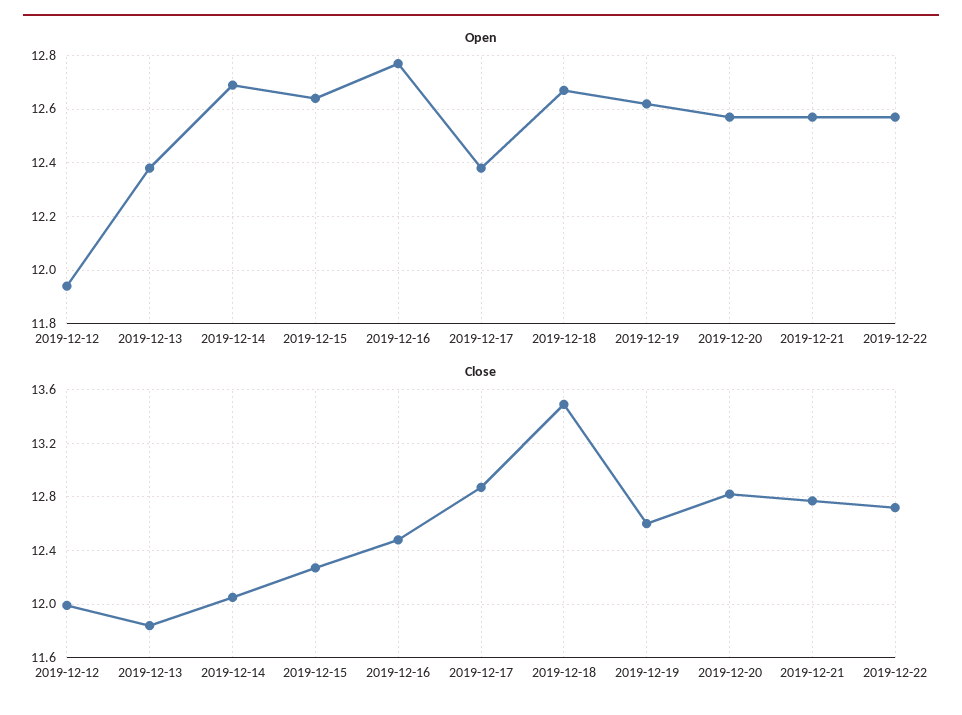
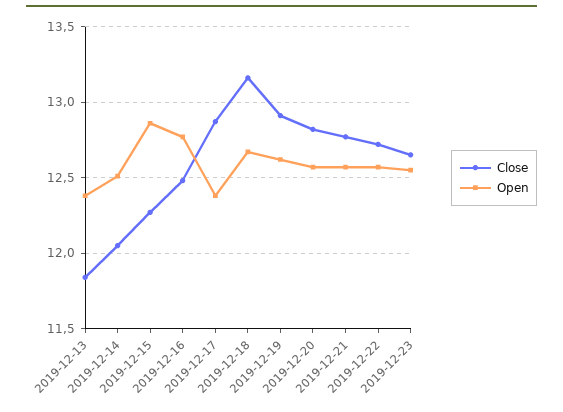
Open, 2019-12-12: 11.95 -> none
Open, 2019-12-14: 12.7 -> 12.5
Open, 2019-12-15: 12.65 -> 12.85
Close, 2019-12-12: 12 -> none
Close, 2019-12-18: 13.5 -> 13.15
Close, 2019-12-19: 12.6 -> 12.9
Close, 2019-12-23: none -> 12.65
Open, 2019-12-23: none -> 12.55

